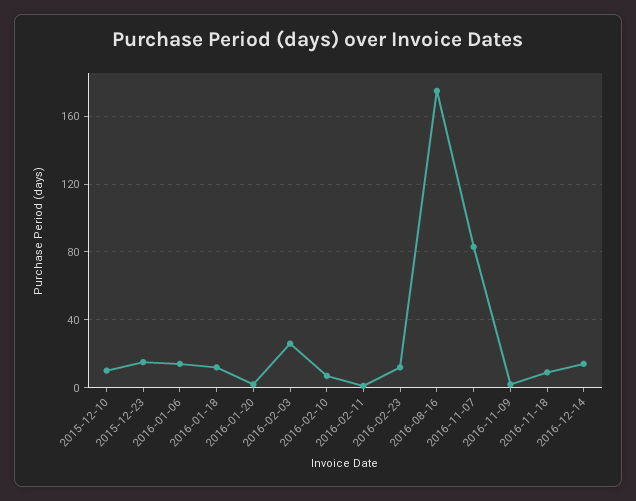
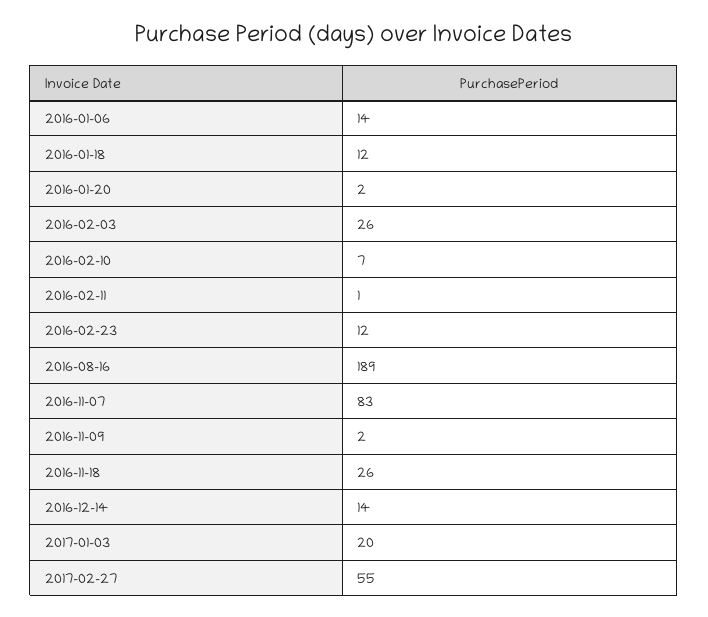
2015-12-10: 10 -> none
2015-12-23: 15 -> none
2016-08-16: 175 -> 189
2016-11-18: 10 -> 26
2017-01-03: none -> 20
2017-02-27: none -> 55

